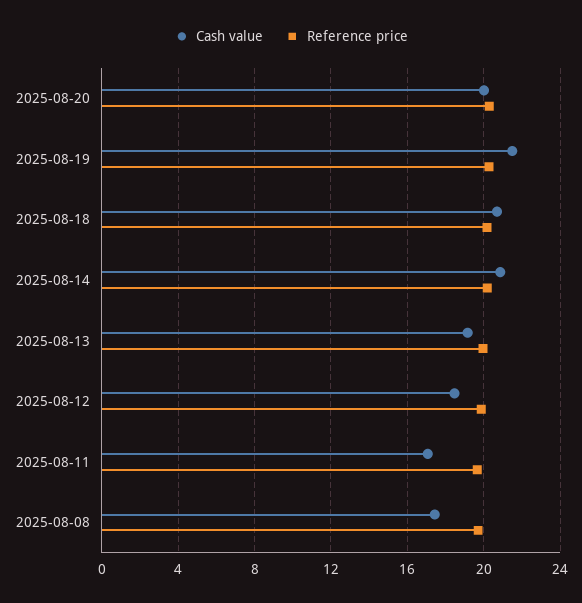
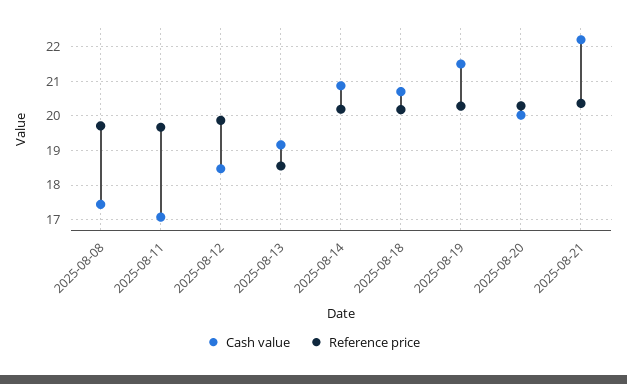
Reference price, 2025-08-13: 20 -> 18.6
Cash value, 2025-08-21: none -> 22.2
Reference price, 2025-08-21: none -> 20.4

